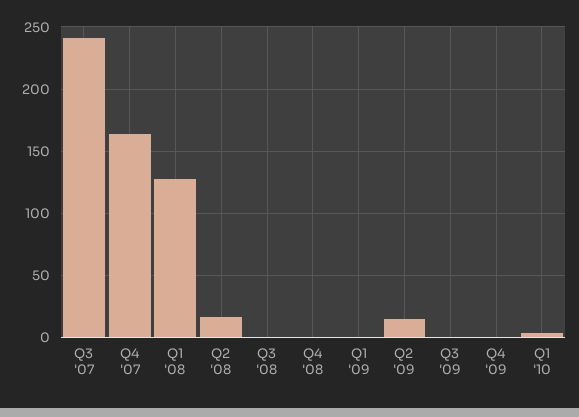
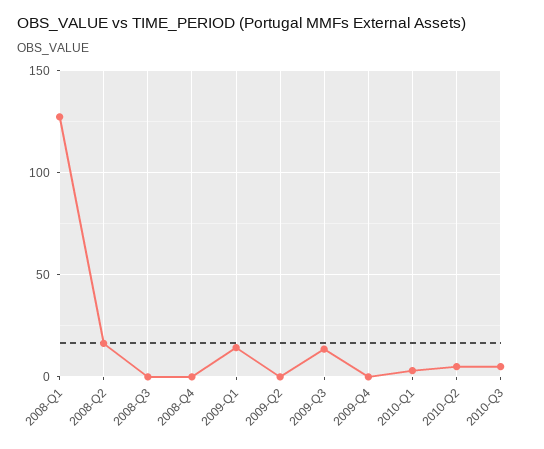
Q3 '07: 240 -> none
Q4 '07: 165 -> none
Q1 '09: 0 -> 15
Q2 '09: 15 -> 0
Q3 '09: 0 -> 15
2010-Q2: none -> 5
2010-Q3: none -> 5

